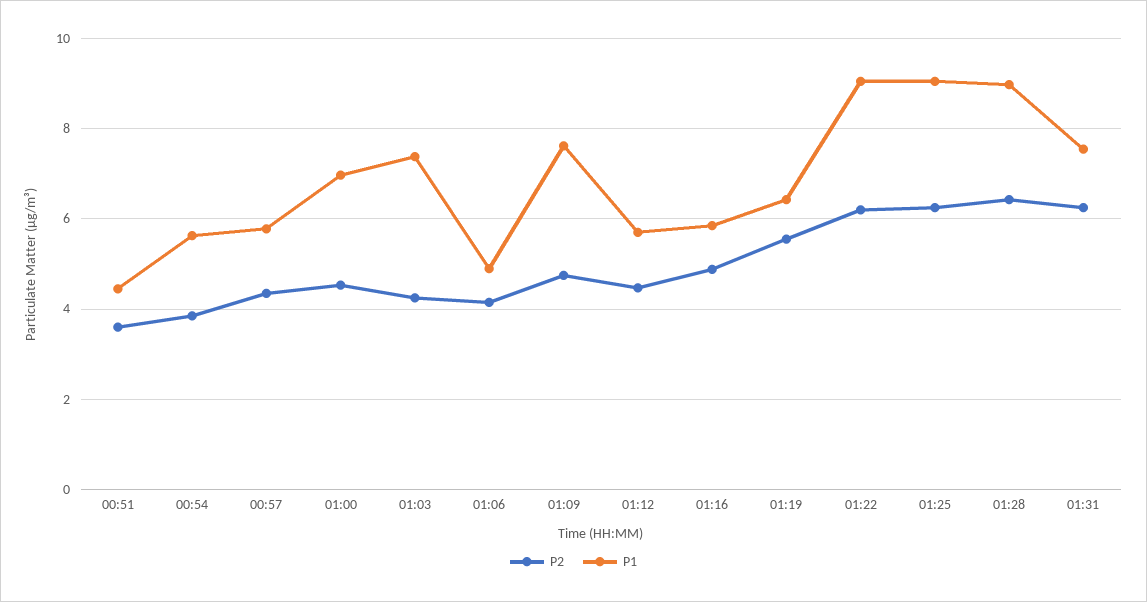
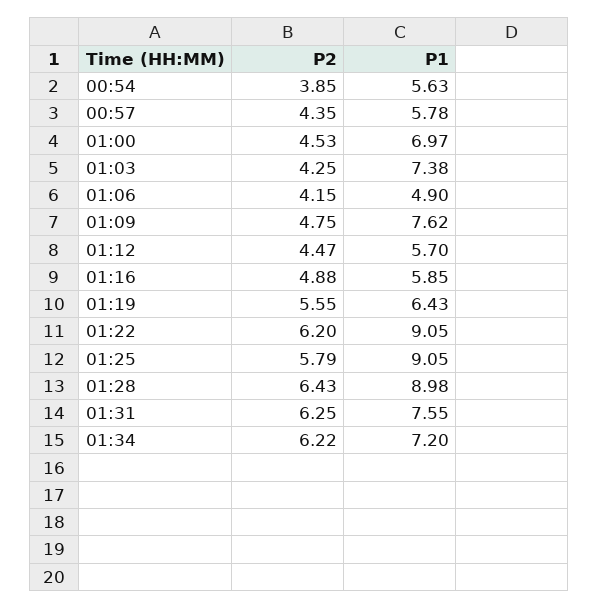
P2, 00:51: 3.6 -> none
P1, 00:51: 4.4 -> none
P2, 01:25: 6.2 -> 5.79
P2, 01:34: none -> 6.22
P1, 01:34: none -> 7.2

